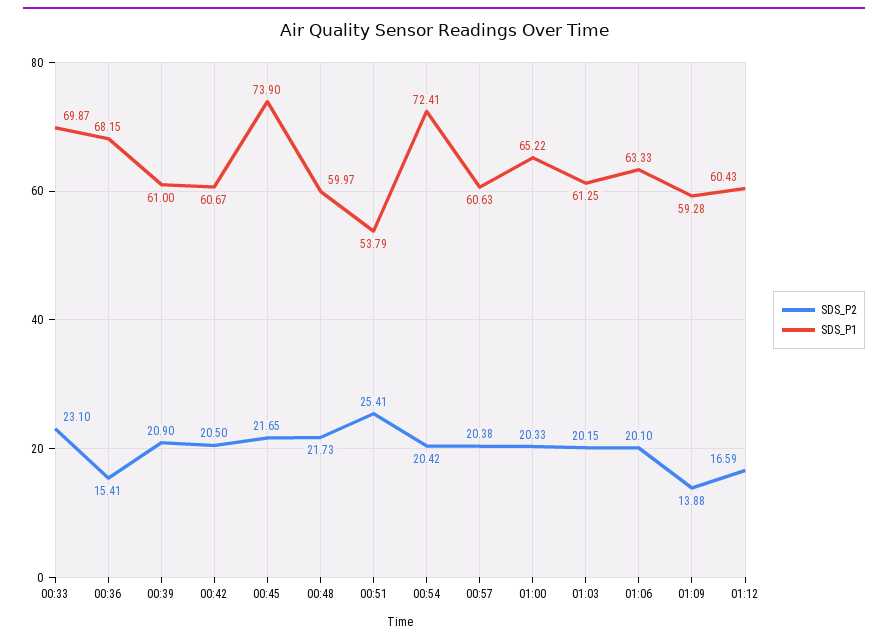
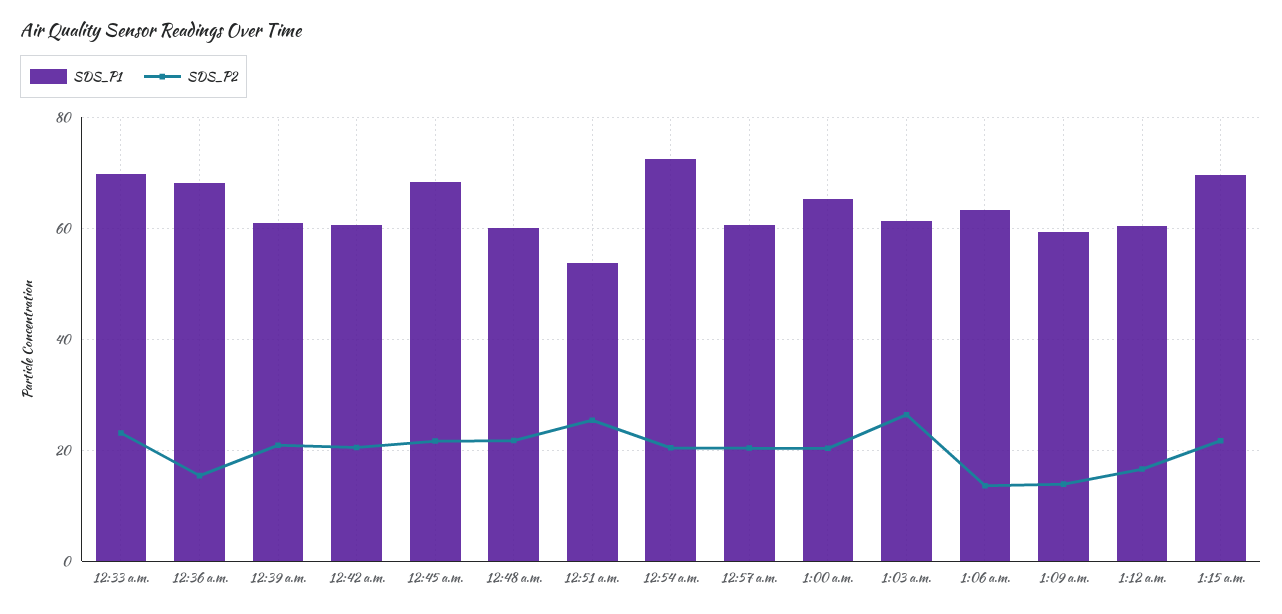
SDS_P1, 00:45: 73.9 -> 68
SDS_P2, 01:03: 20.15 -> 26
SDS_P2, 01:06: 20.1 -> 14
SDS_P1, 1:15 a.m.: none -> 70
SDS_P2, 1:15 a.m.: none -> 22

